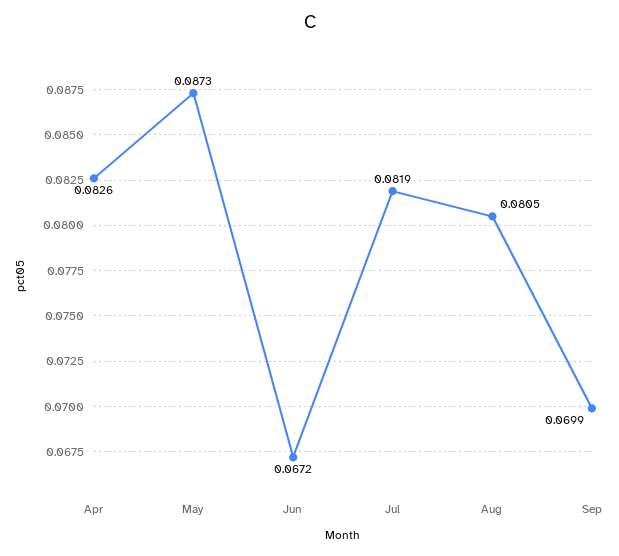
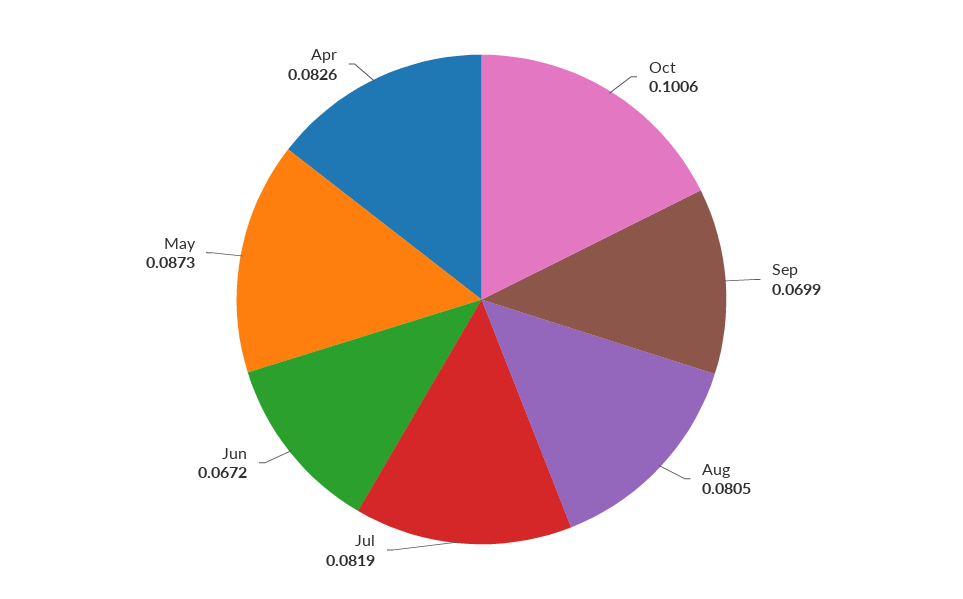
Oct: none -> 0.1006

